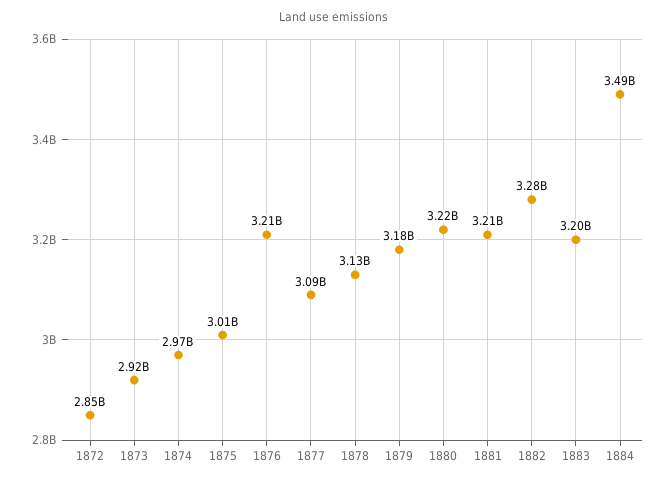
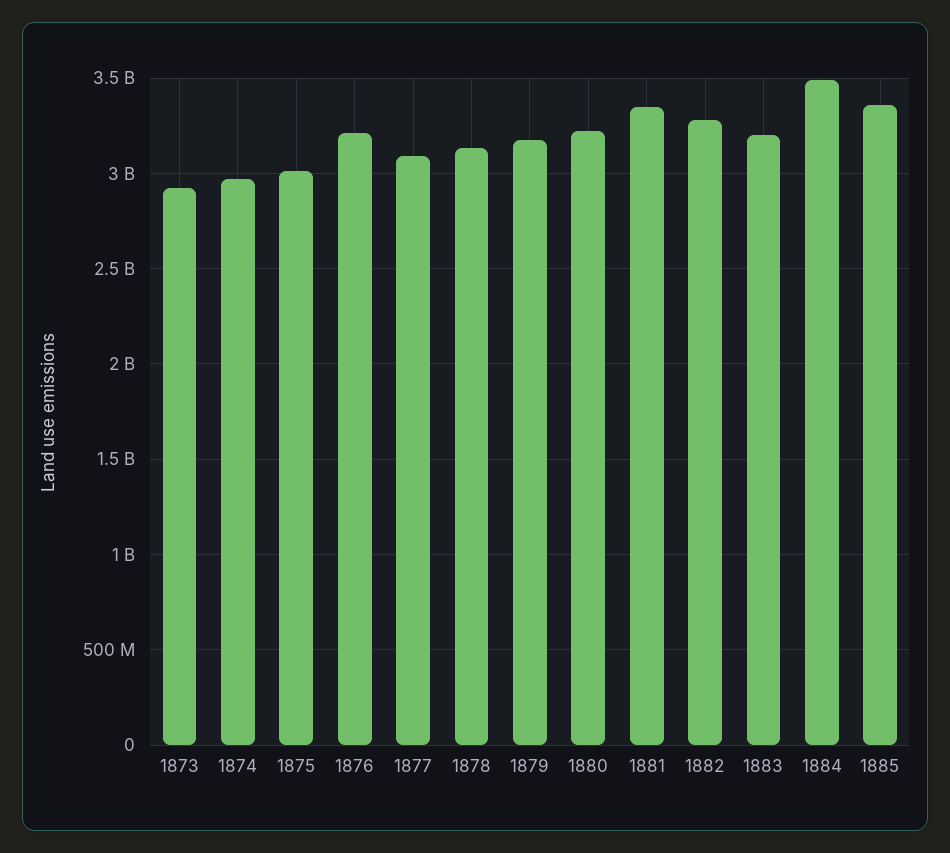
1872: 2850000000 -> none
1881: 3210000000 -> 3350000000
1885: none -> 3350000000

